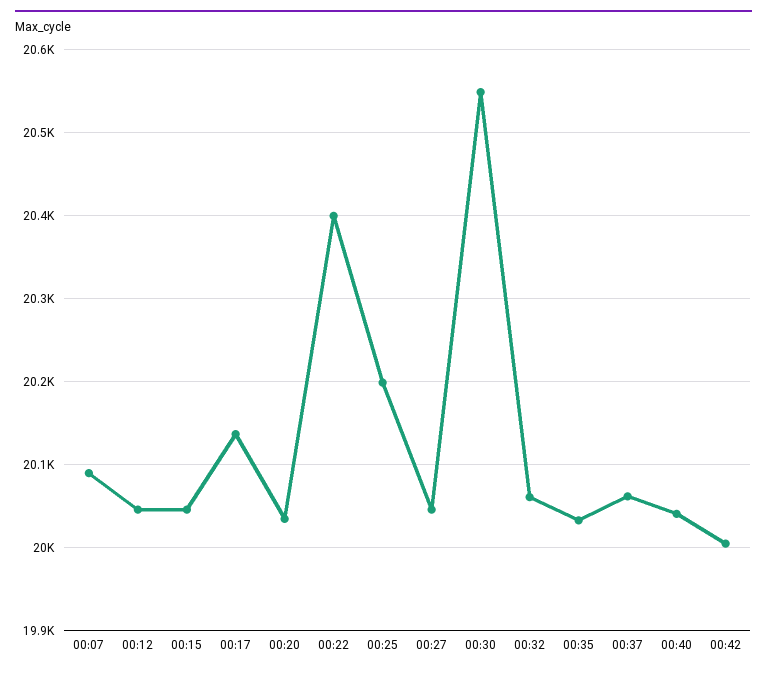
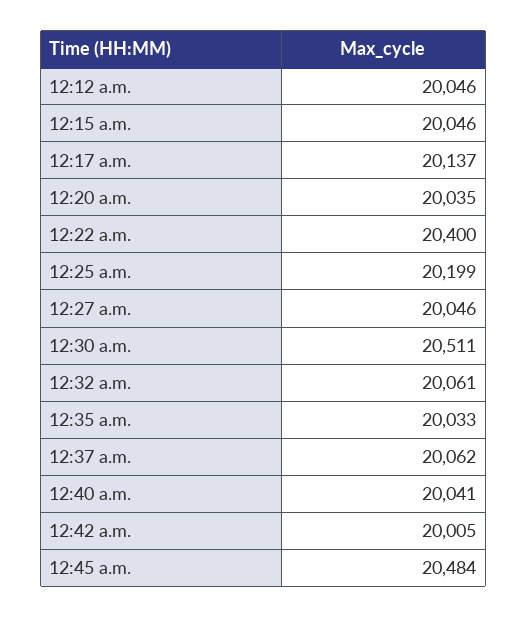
00:07: 20090 -> none
00:30: 20550 -> 20511
12:45 a.m.: none -> 20484

